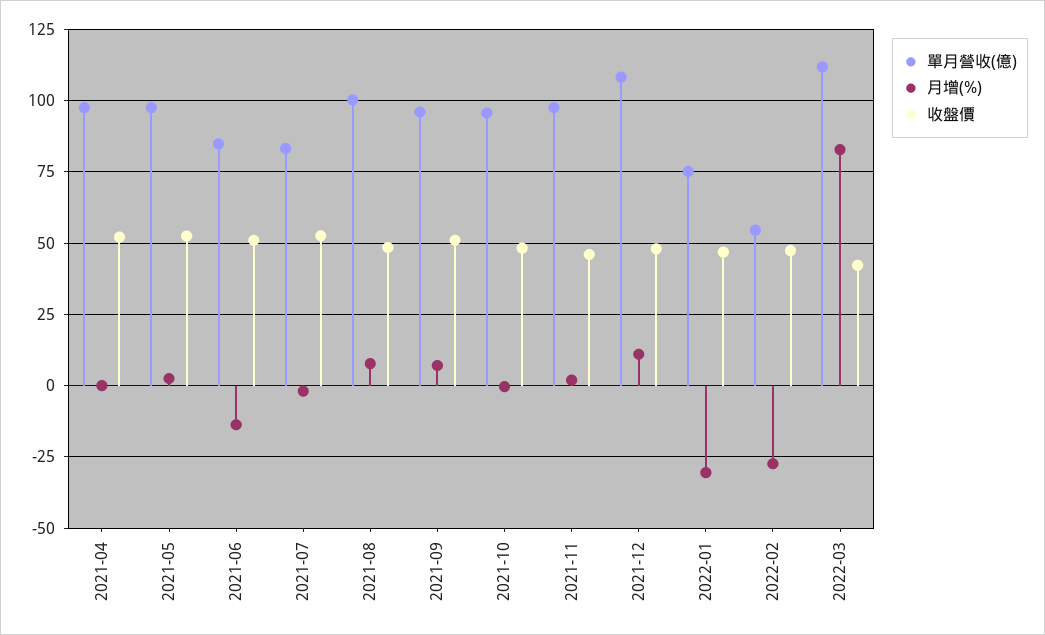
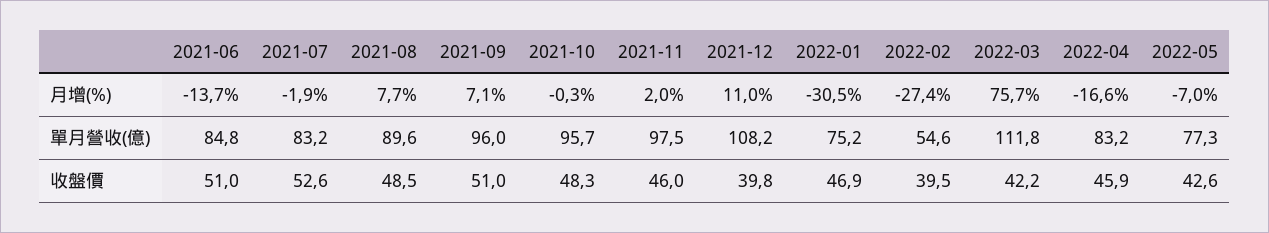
單月營收(億), 2021-04: 97.5 -> none
月增(%), 2021-04: 0 -> none
收盤價, 2021-04: 52.5 -> none
單月營收(億), 2021-05: 97.5 -> none
月增(%), 2021-05: 2.5 -> none
收盤價, 2021-05: 52.5 -> none
單月營收(億), 2021-08: 100 -> 89.6
收盤價, 2021-12: 47.5 -> 39.8
收盤價, 2022-02: 47.5 -> 39.5
月增(%), 2022-03: 82.5 -> 75.7
月增(%), 2022-04: none -> -16.6
月增(%), 2022-05: none -> -7
單月營收(億), 2022-04: none -> 83.2
單月營收(億), 2022-05: none -> 77.3
收盤價, 2022-04: none -> 45.9
收盤價, 2022-05: none -> 42.6

